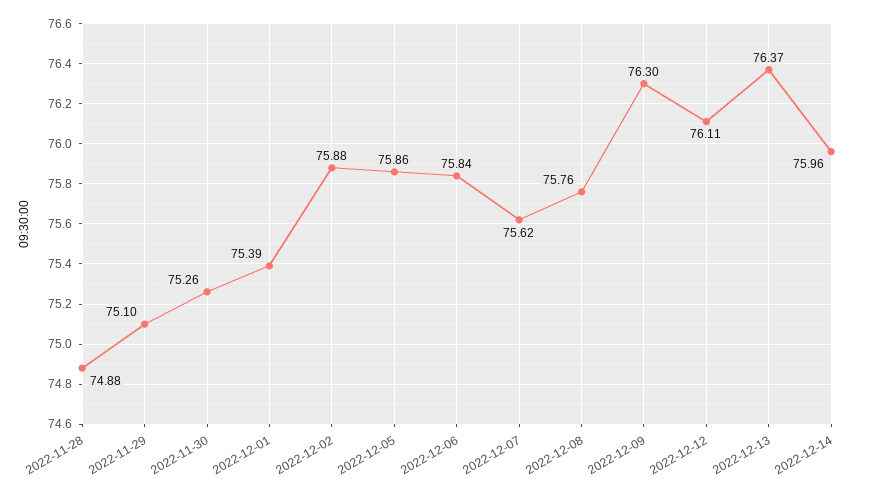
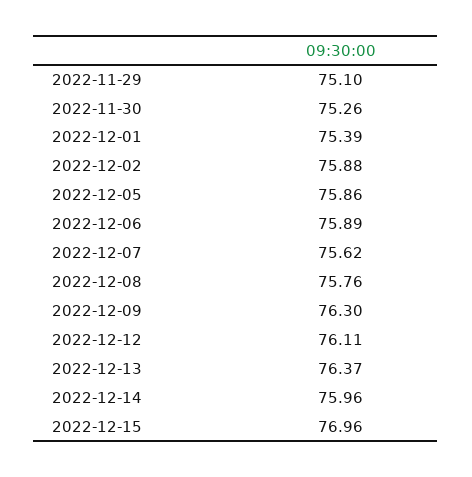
2022-11-28: 74.88 -> none
2022-12-06: 75.84 -> 75.89
2022-12-15: none -> 76.96

